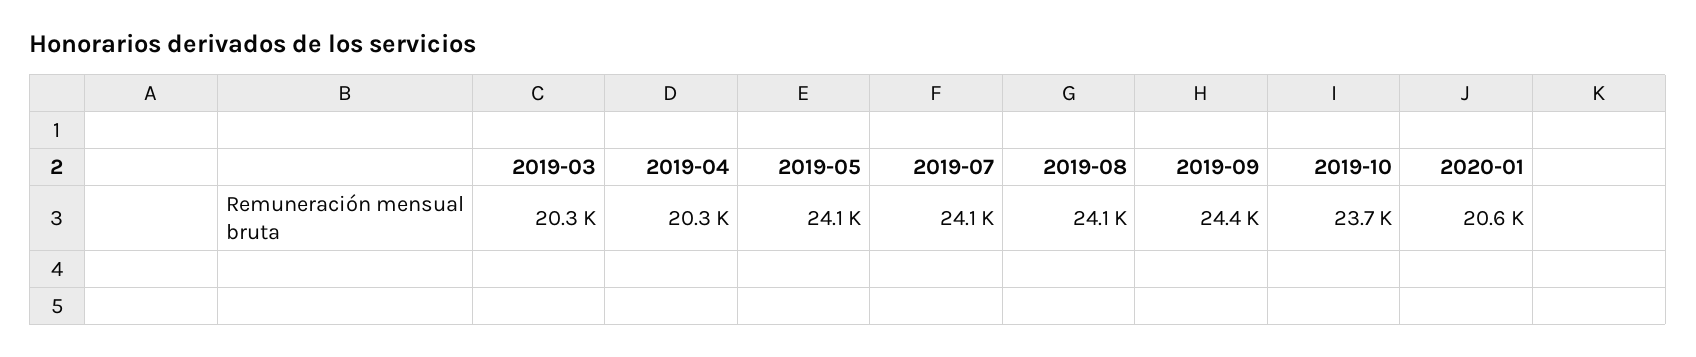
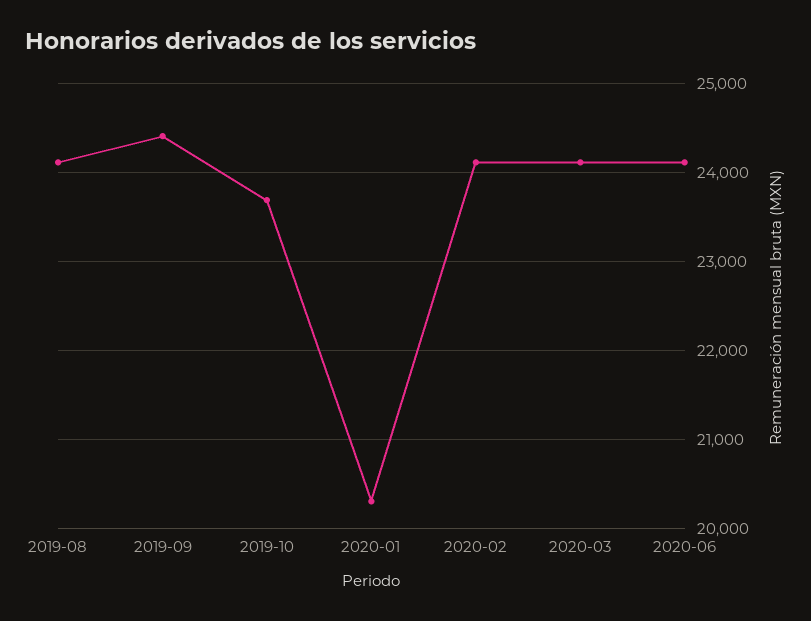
2019-03: 20300 -> none
2019-04: 20300 -> none
2019-05: 24100 -> none
2019-07: 24100 -> none
2020-01: 20600 -> 20300
2020-02: none -> 24100
2020-03: none -> 24100
2020-06: none -> 24100

